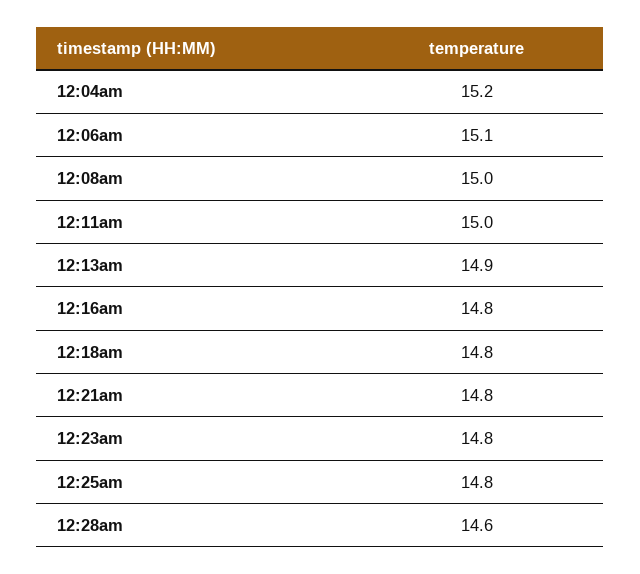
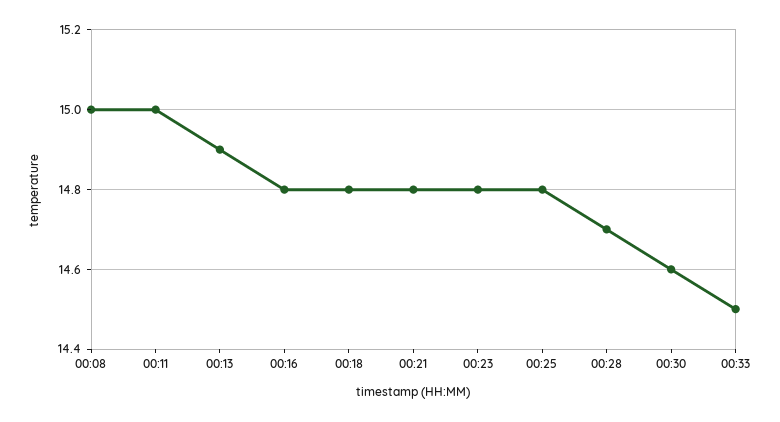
12:04am: 15.2 -> none
12:06am: 15.1 -> none
12:28am: 14.6 -> 14.7
00:30: none -> 14.6
00:33: none -> 14.5

